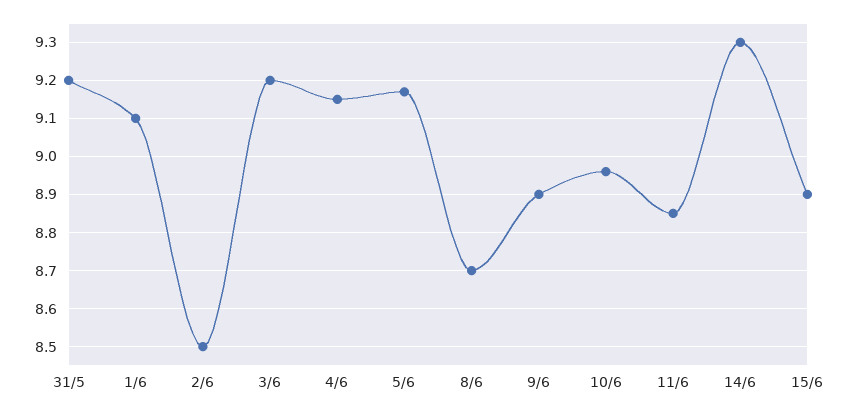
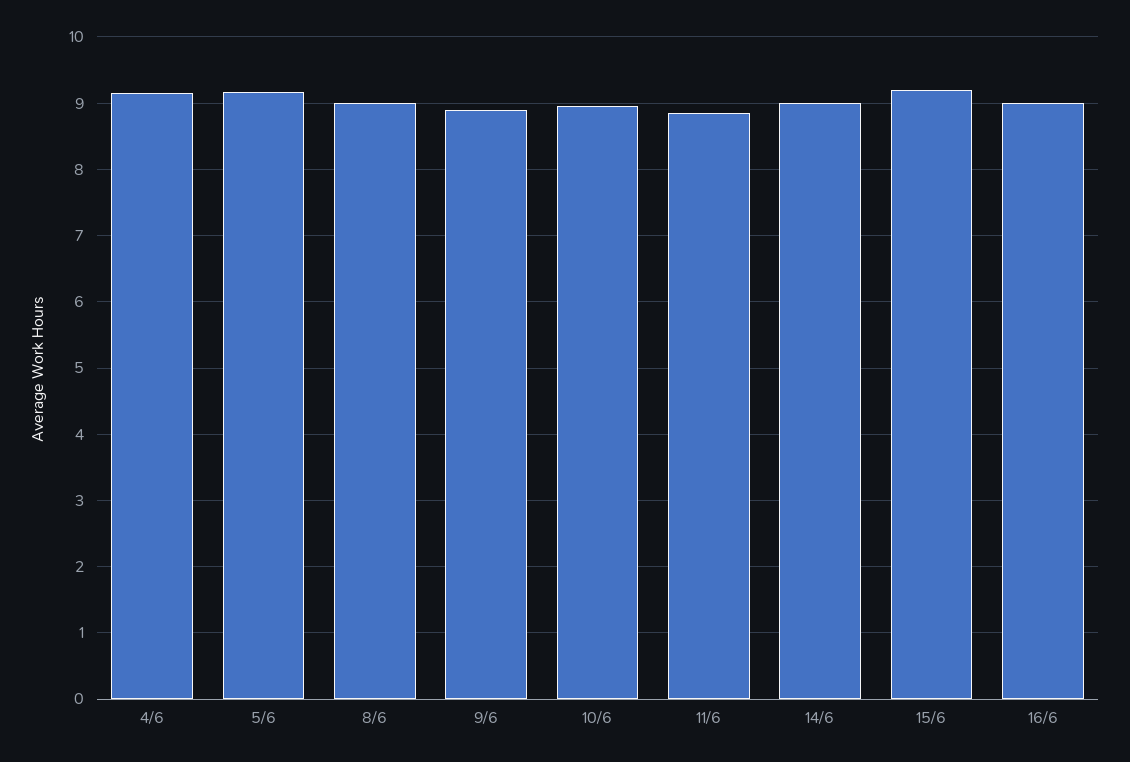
31/5: 9.2 -> none
1/6: 9.1 -> none
2/6: 8.5 -> none
3/6: 9.2 -> none
8/6: 8.7 -> 9
14/6: 9.3 -> 9
15/6: 8.9 -> 9.2
16/6: none -> 9

